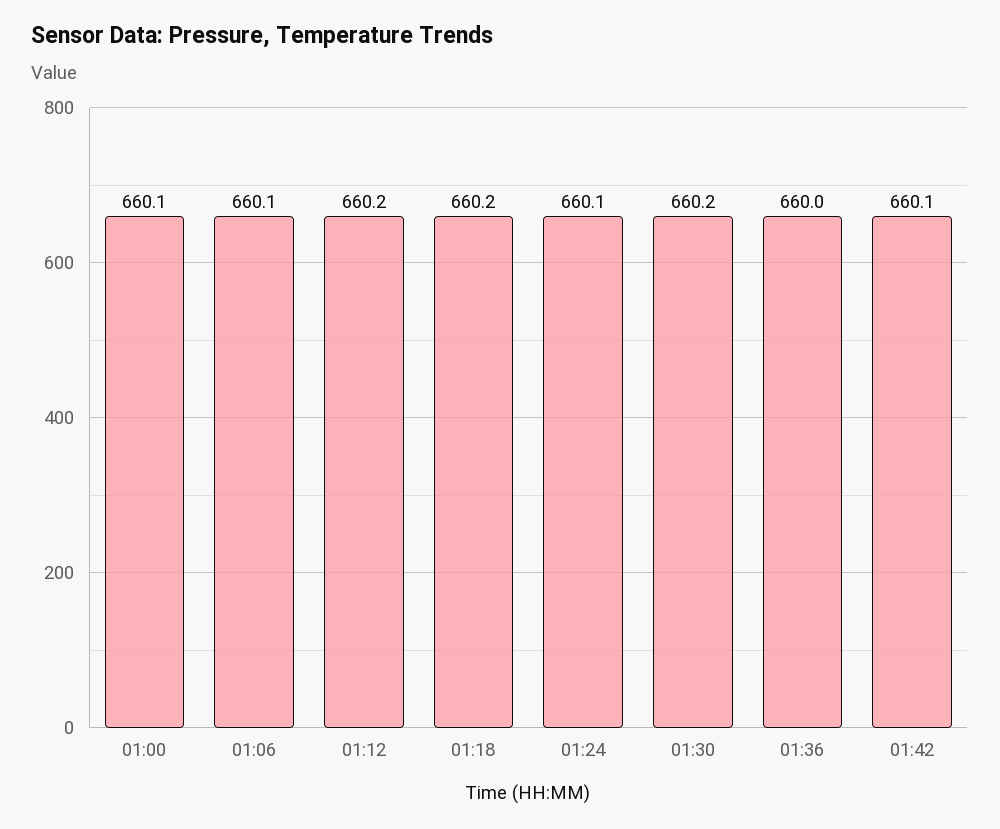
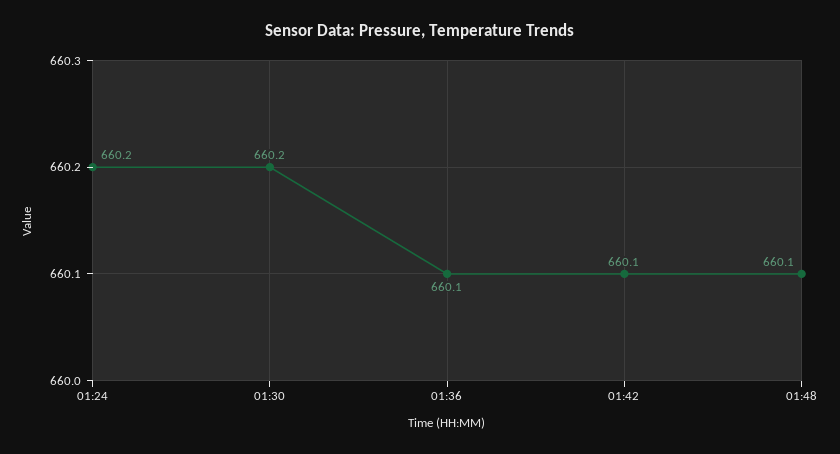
01:00: 660.1 -> none
01:06: 660.1 -> none
01:12: 660.2 -> none
01:18: 660.2 -> none
01:24: 660.1 -> 660.2
01:36: 660 -> 660.1
01:48: none -> 660.1

